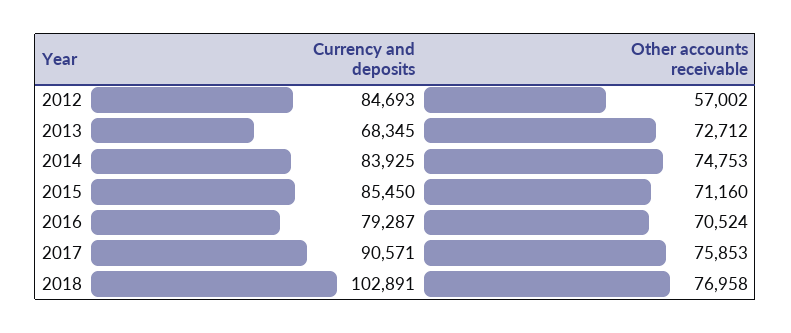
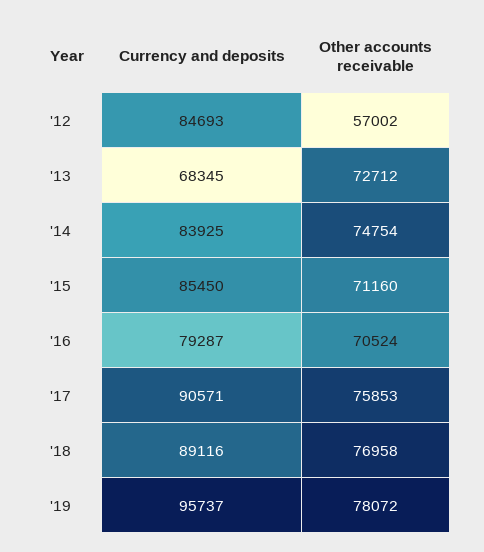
Other accounts receivable, 2014: 74753 -> 74754
Currency and deposits, 2018: 102891 -> 89116
Currency and deposits, '19: none -> 95737
Other accounts receivable, '19: none -> 78072

